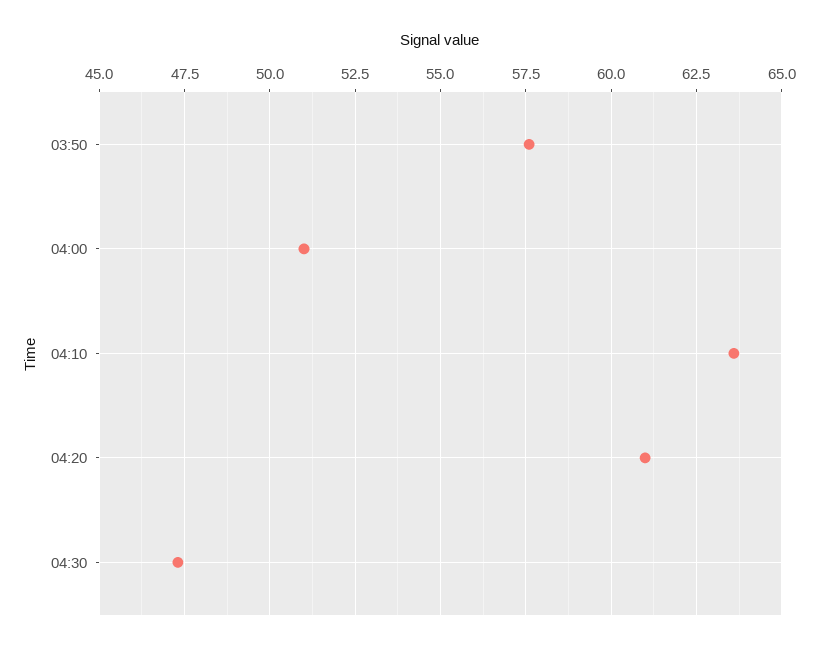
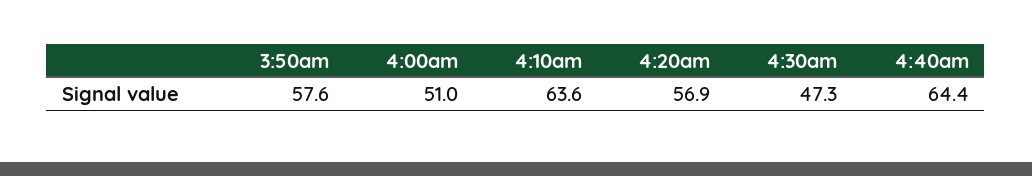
04:20: 61 -> 56.9
4:40am: none -> 64.4

